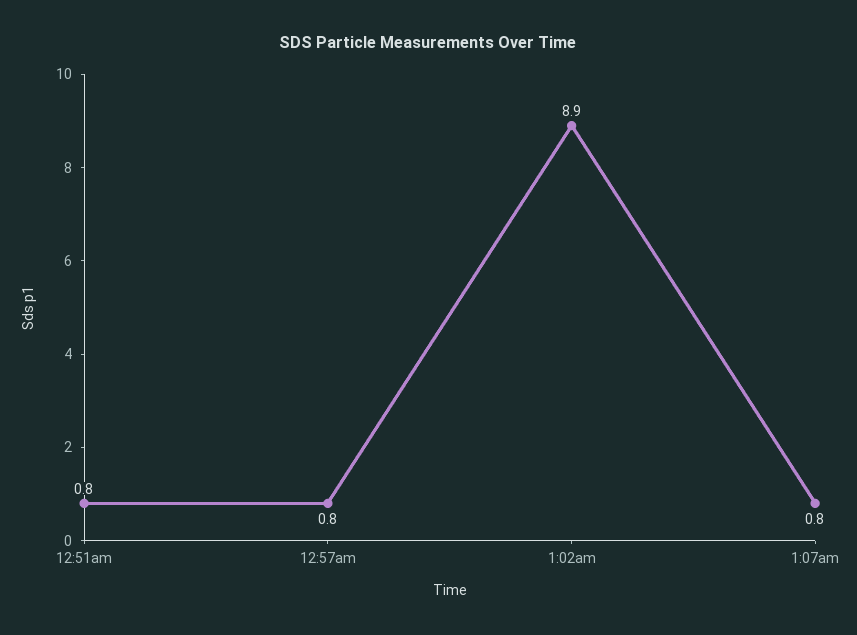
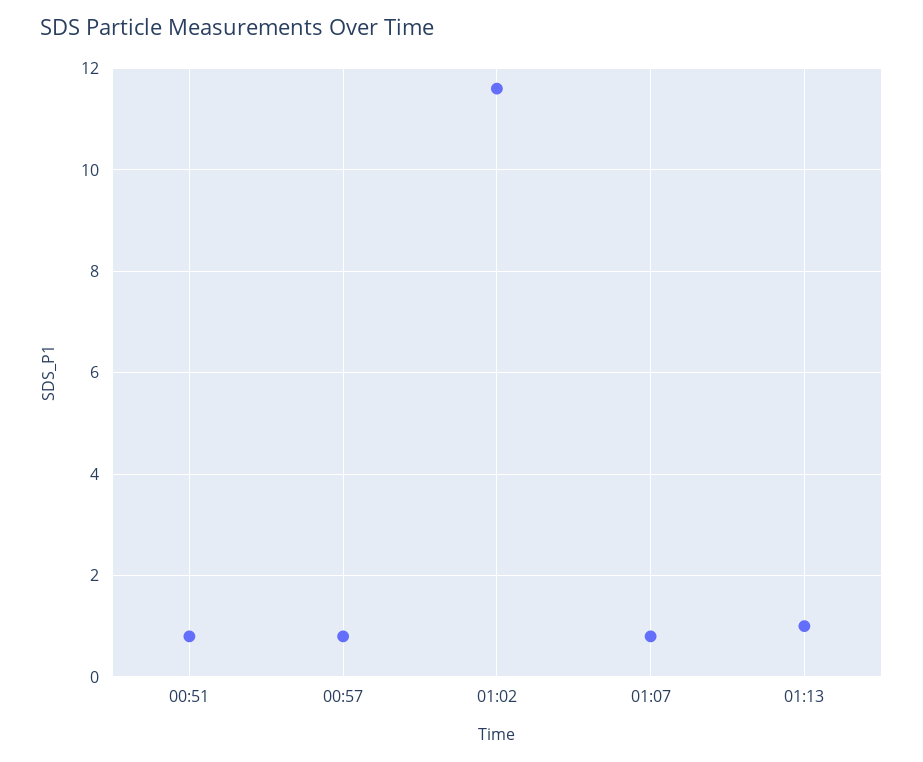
1:02am: 8.9 -> 11.5
01:13: none -> 1

